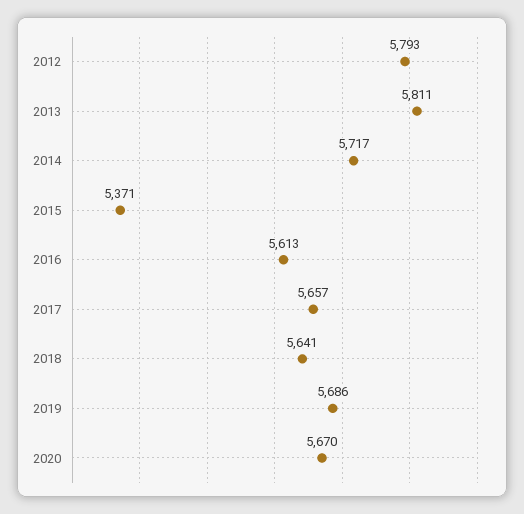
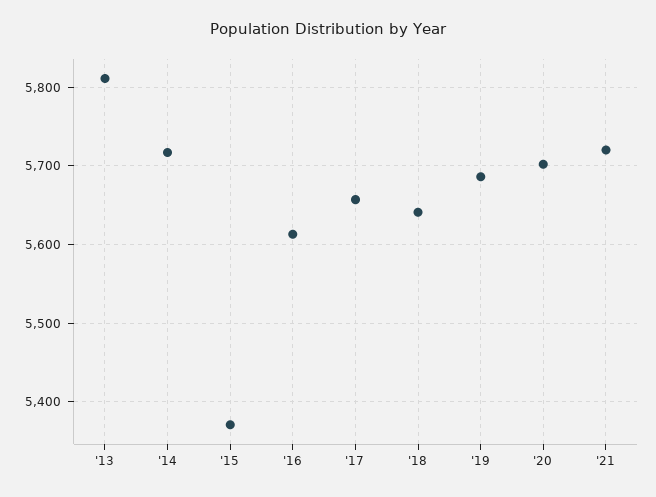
2012: 5793 -> none
2020: 5670 -> 5700
'21: none -> 5720

